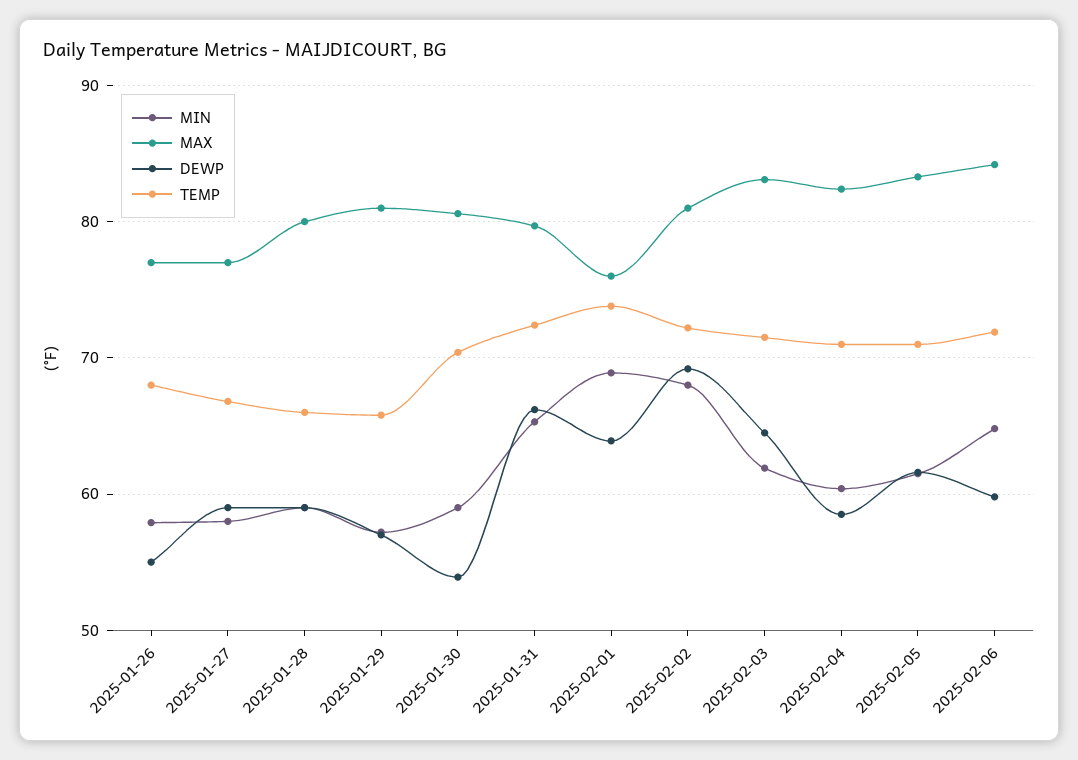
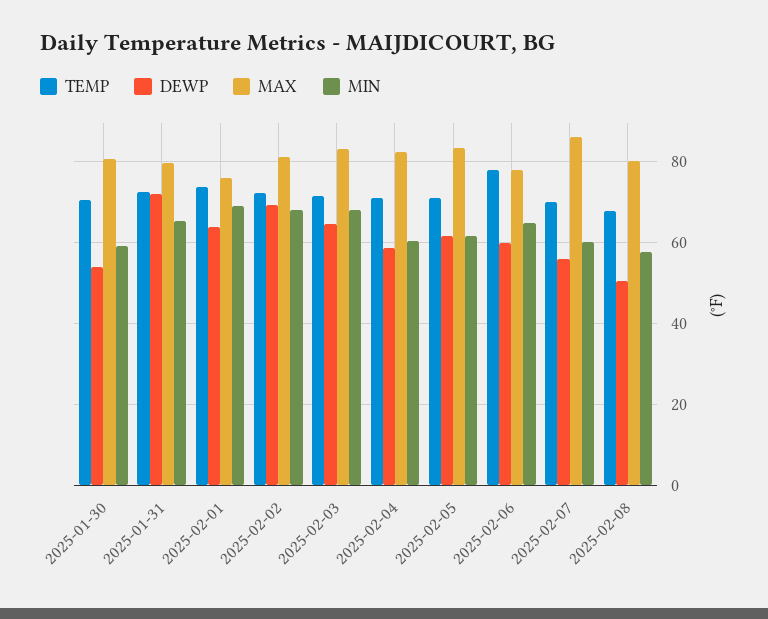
MIN, 2025-01-26: 58 -> none
MAX, 2025-01-26: 77 -> none
DEWP, 2025-01-26: 55 -> none
TEMP, 2025-01-26: 68 -> none
MIN, 2025-01-27: 58 -> none
MAX, 2025-01-27: 77 -> none
DEWP, 2025-01-27: 59 -> none
TEMP, 2025-01-27: 67 -> none
MIN, 2025-01-28: 59 -> none
MAX, 2025-01-28: 80 -> none
DEWP, 2025-01-28: 59 -> none
TEMP, 2025-01-28: 66 -> none
MIN, 2025-01-29: 57 -> none
MAX, 2025-01-29: 81 -> none
DEWP, 2025-01-29: 57 -> none
TEMP, 2025-01-29: 66 -> none
DEWP, 2025-01-31: 66 -> 72
MIN, 2025-02-03: 62 -> 68
MAX, 2025-02-06: 84 -> 78
TEMP, 2025-02-06: 72 -> 78
TEMP, 2025-02-07: none -> 70
DEWP, 2025-02-07: none -> 56
MAX, 2025-02-07: none -> 86
MIN, 2025-02-07: none -> 60
TEMP, 2025-02-08: none -> 68
DEWP, 2025-02-08: none -> 50
MAX, 2025-02-08: none -> 80
MIN, 2025-02-08: none -> 58

